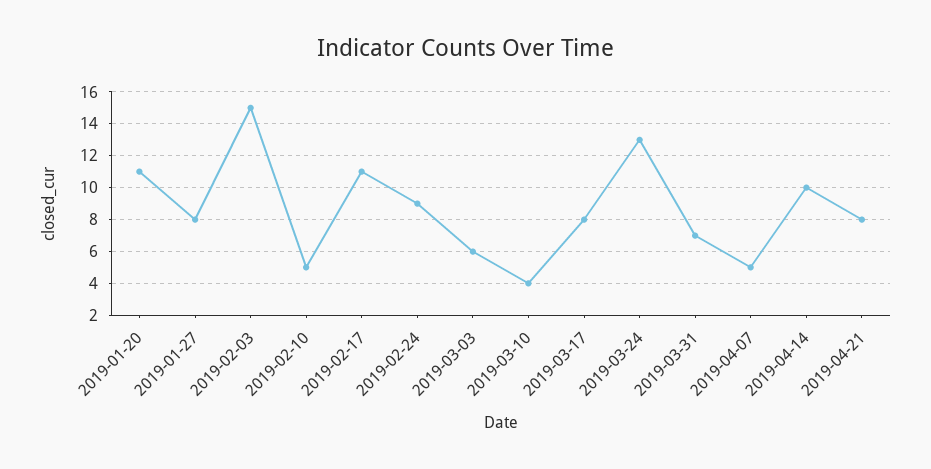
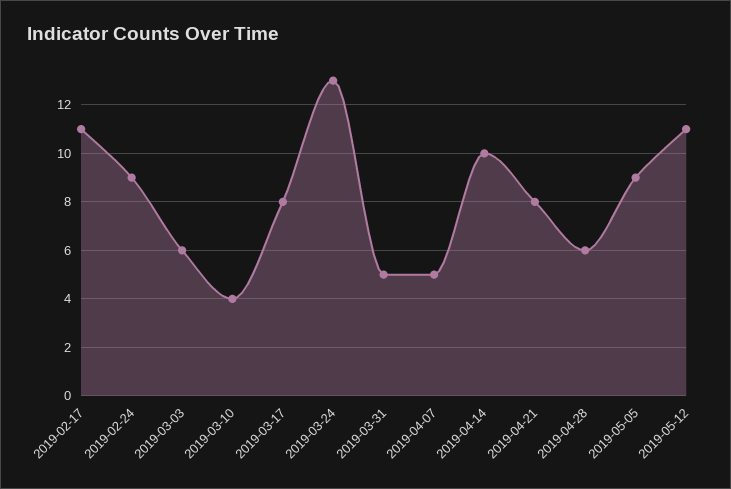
2019-01-20: 11 -> none
2019-01-27: 8 -> none
2019-02-03: 15 -> none
2019-02-10: 5 -> none
2019-03-31: 7 -> 5
2019-04-28: none -> 6
2019-05-05: none -> 9
2019-05-12: none -> 11

